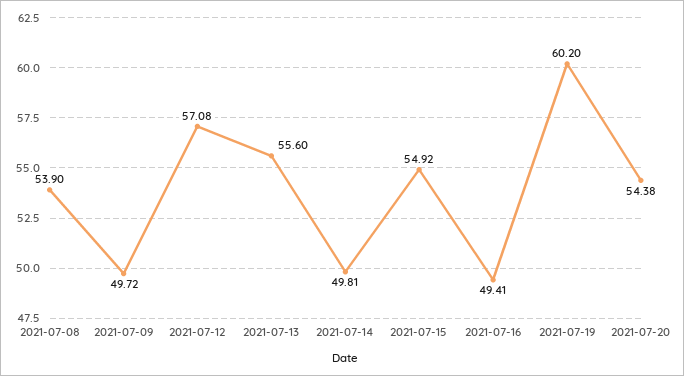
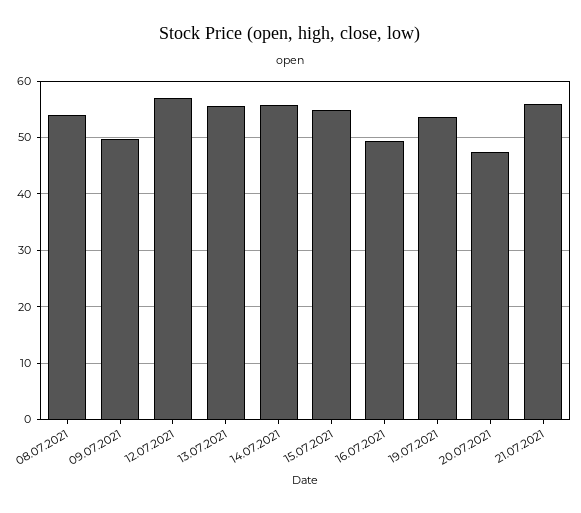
2021-07-14: 49.81 -> 56
2021-07-19: 60.2 -> 54
2021-07-20: 54.38 -> 48
21.07.2021: none -> 56

